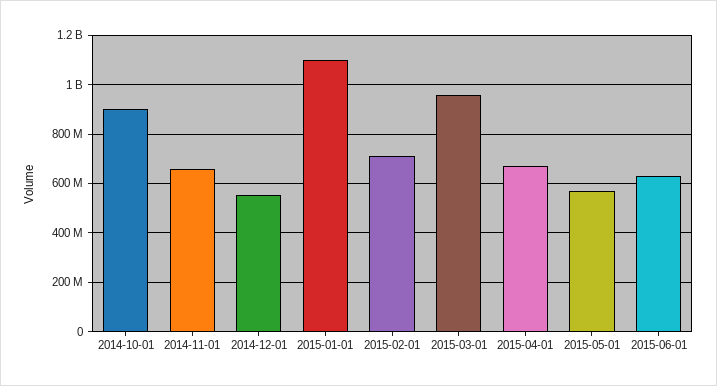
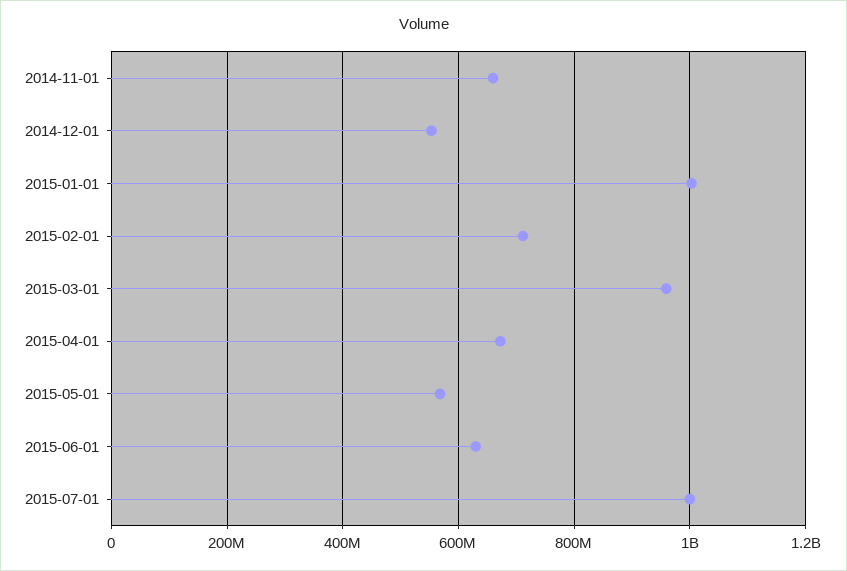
2014-10-01: 900000000 -> none
2015-01-01: 1100000000 -> 1000000000
2015-07-01: none -> 1000000000

